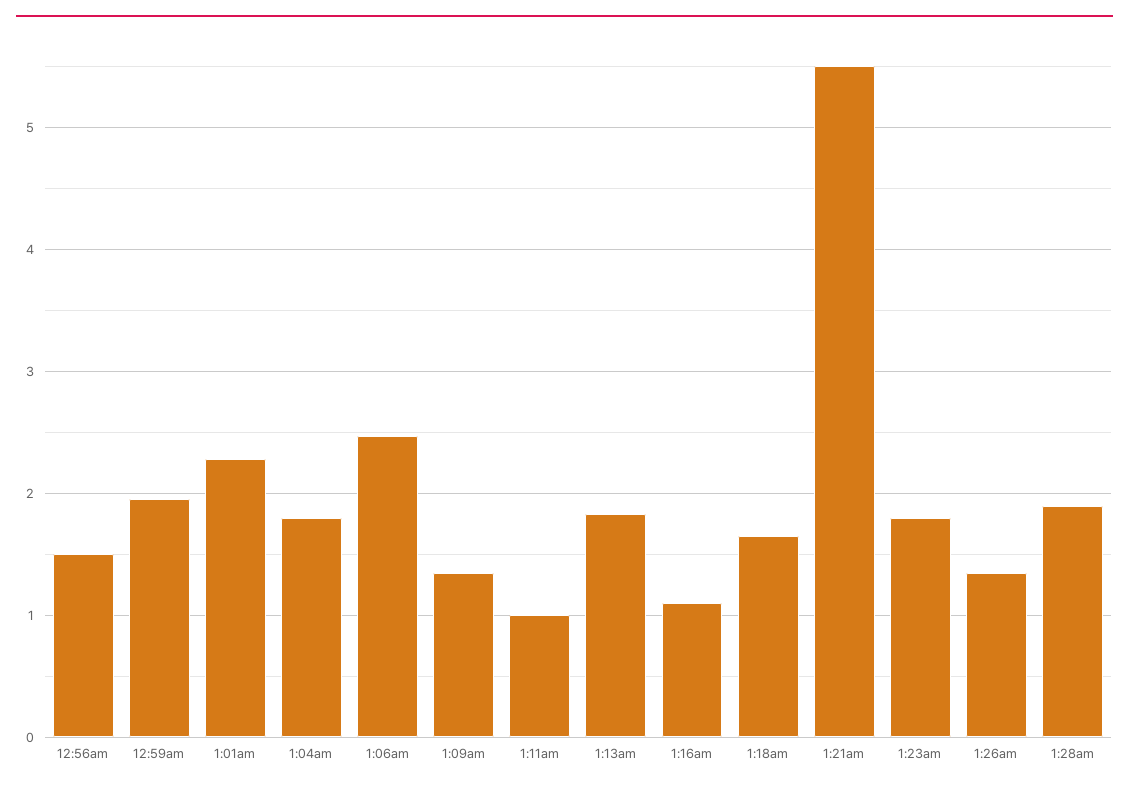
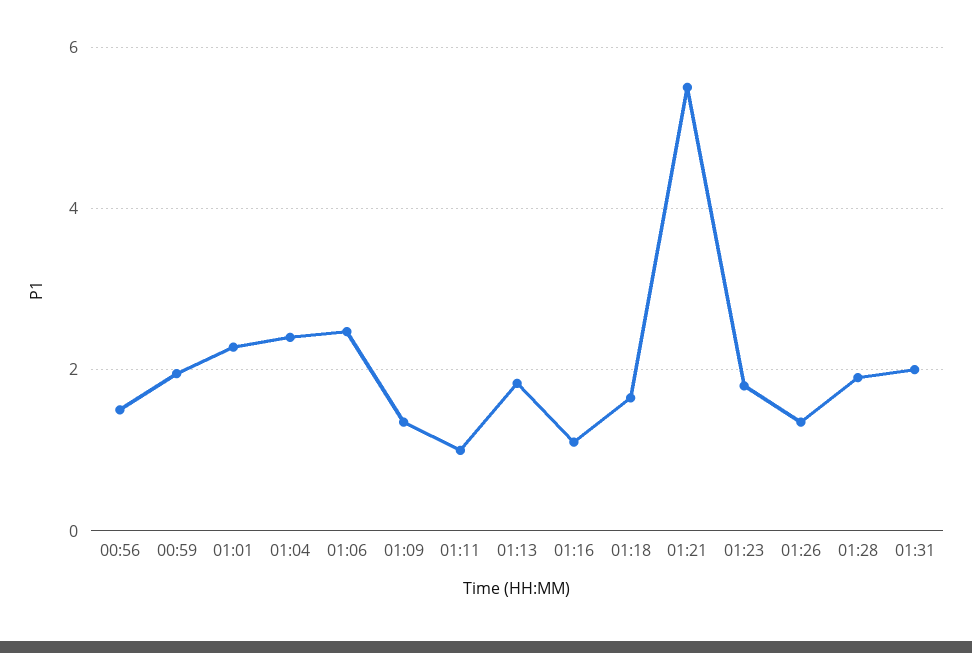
1:04am: 1.8 -> 2.4
01:31: none -> 2

